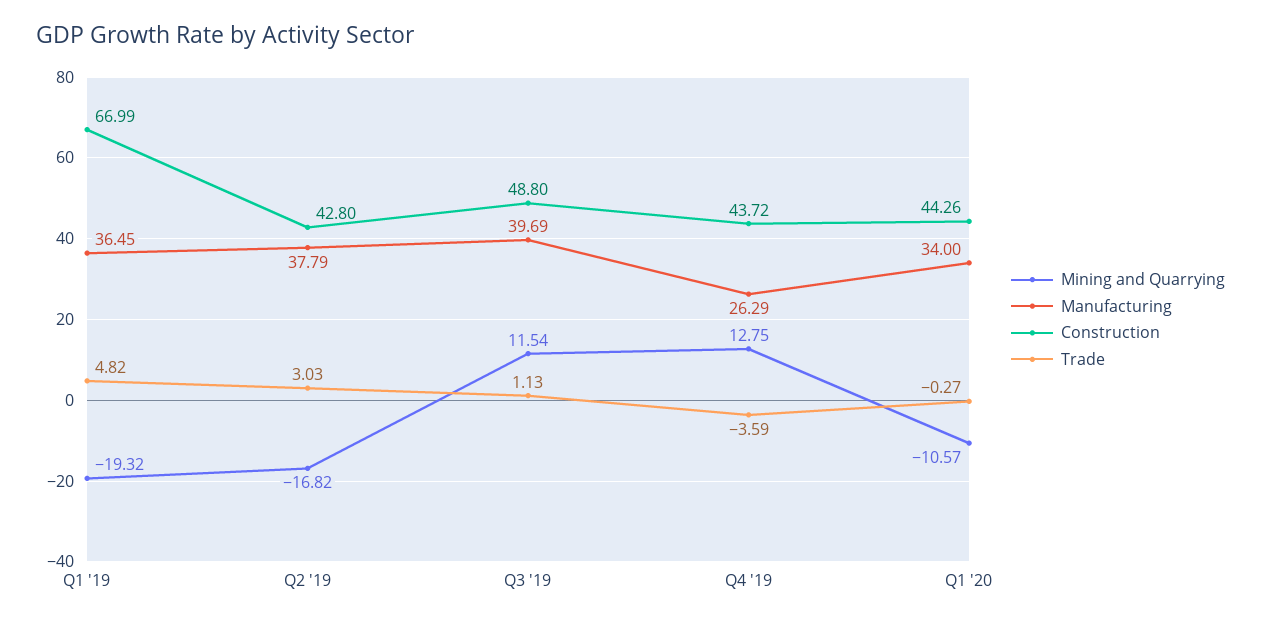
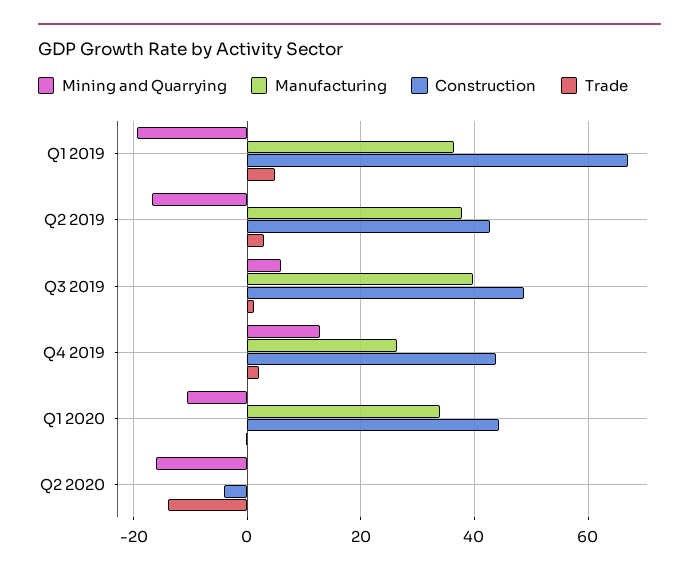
Mining and Quarrying, Q3 '19: 11.54 -> 6
Trade, Q4 '19: -3.59 -> 2
Mining and Quarrying, Q2 2020: none -> -16
Manufacturing, Q2 2020: none -> 0
Construction, Q2 2020: none -> -4
Trade, Q2 2020: none -> -14

